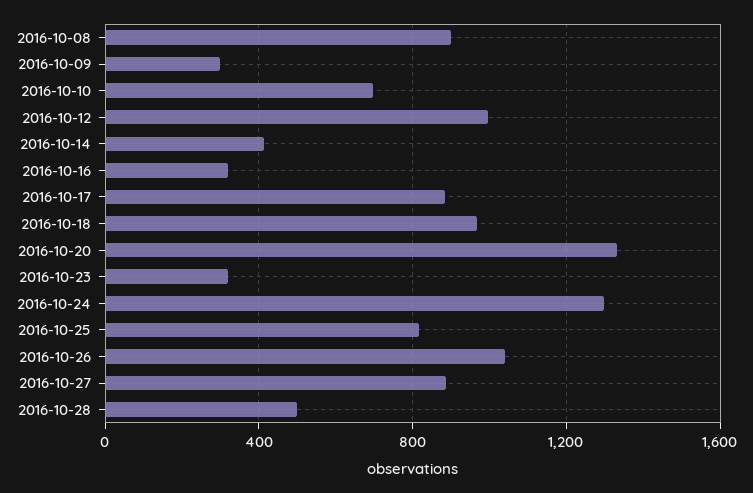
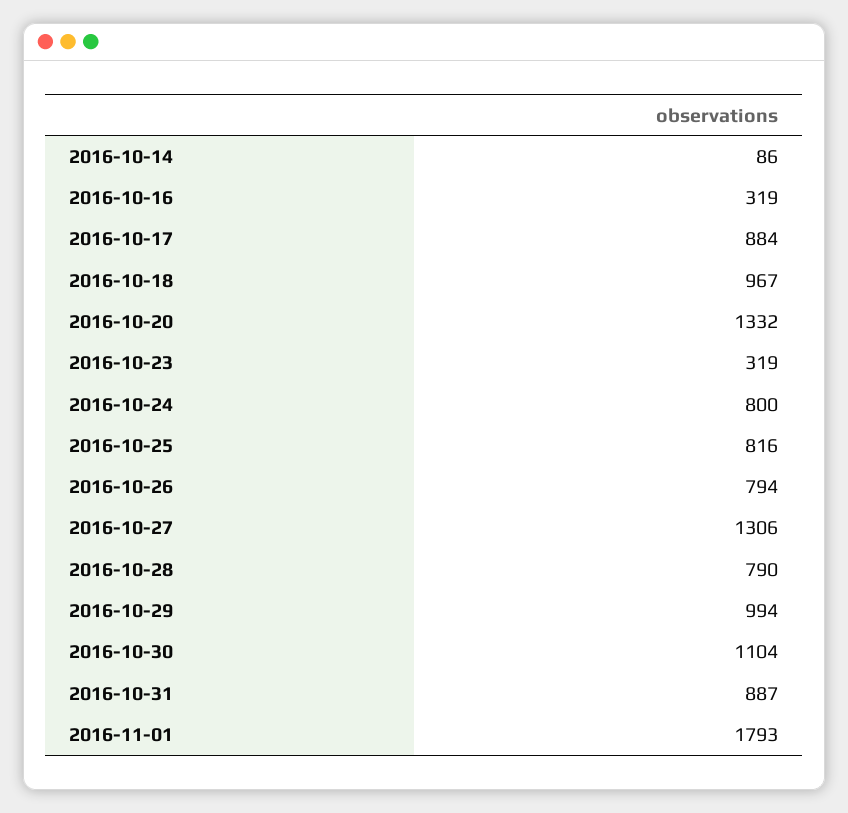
2016-10-08: 900 -> none
2016-10-09: 300 -> none
2016-10-10: 700 -> none
2016-10-12: 1000 -> none
2016-10-14: 400 -> 86
2016-10-24: 1300 -> 800
2016-10-26: 1050 -> 794
2016-10-27: 900 -> 1306
2016-10-28: 500 -> 790
2016-10-29: none -> 994
2016-10-30: none -> 1104
2016-10-31: none -> 887
2016-11-01: none -> 1793

